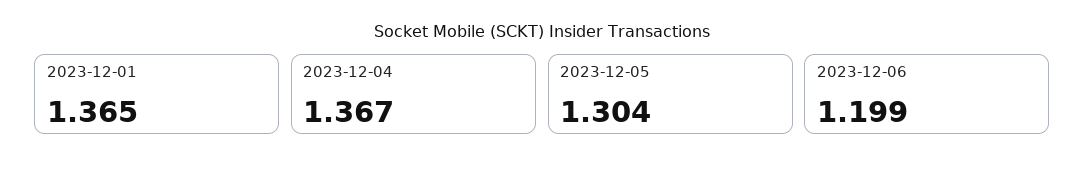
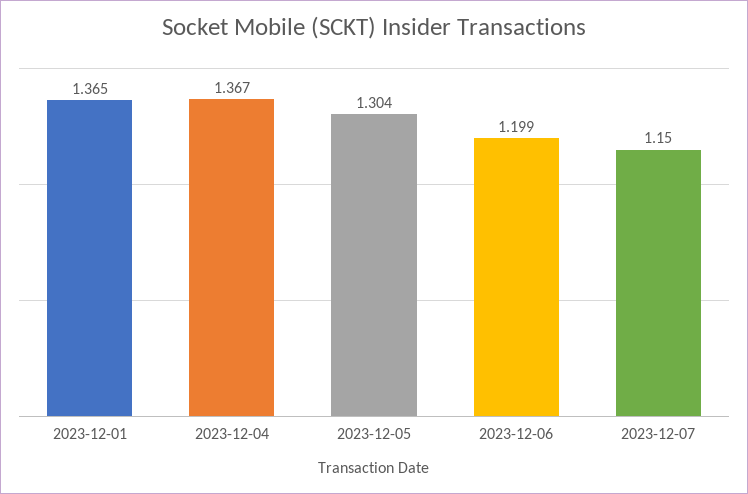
2023-12-07: none -> 1.15

